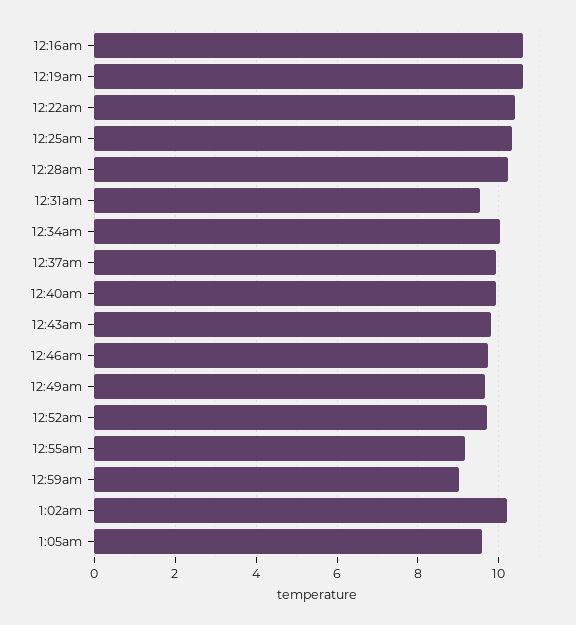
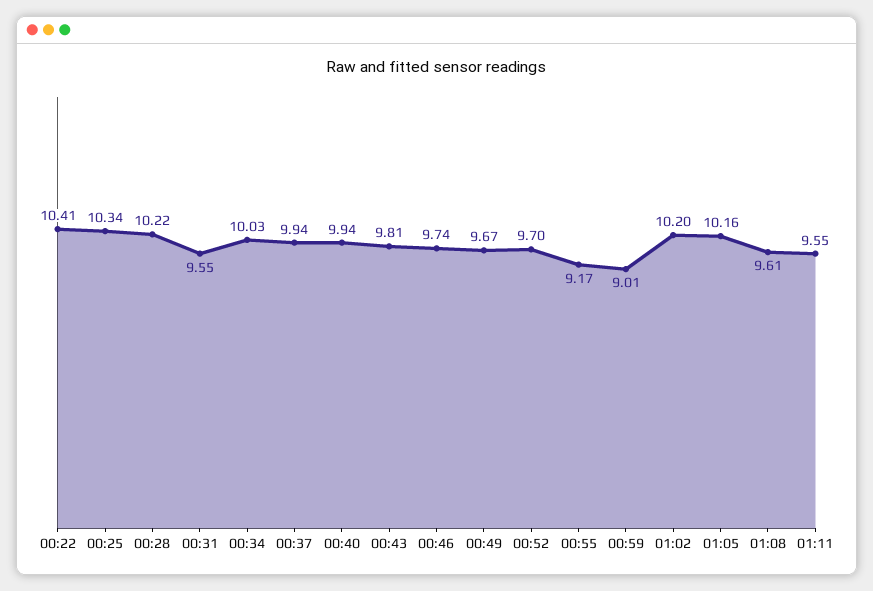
12:16am: 10.6 -> none
12:19am: 10.6 -> none
1:05am: 9.6 -> 10.16
01:08: none -> 9.61
01:11: none -> 9.55

